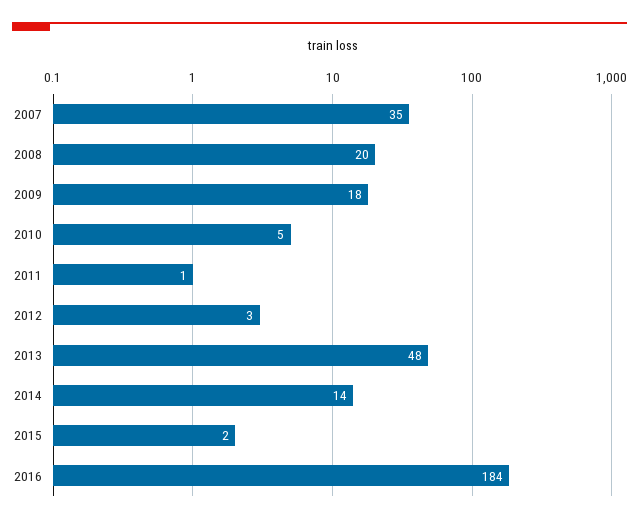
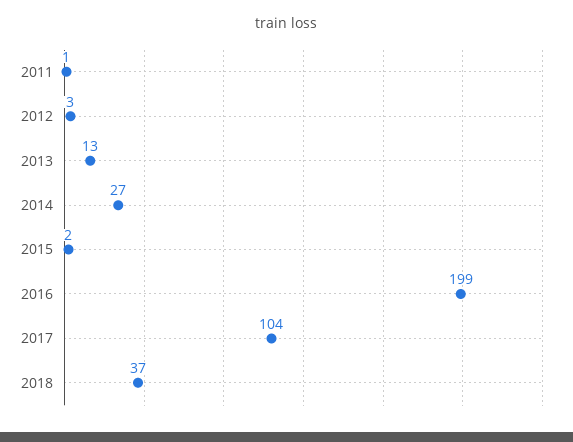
2007: 35 -> none
2008: 20 -> none
2009: 18 -> none
2010: 5 -> none
2013: 48 -> 13
2014: 14 -> 27
2016: 184 -> 199
2017: none -> 104
2018: none -> 37

